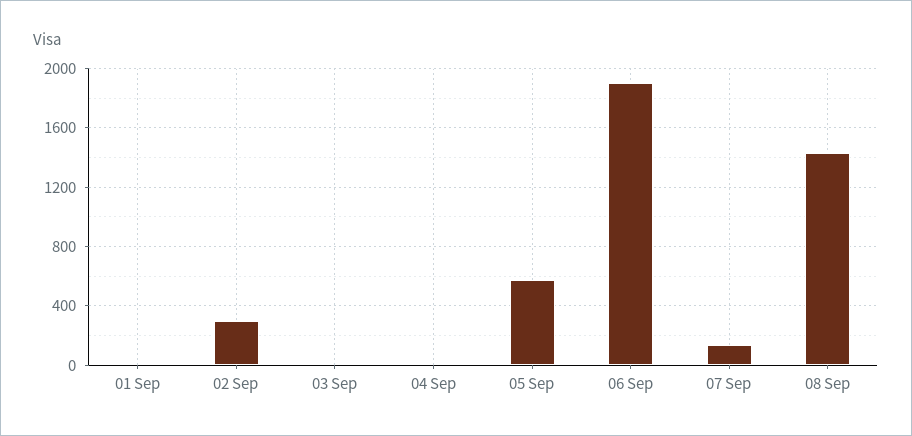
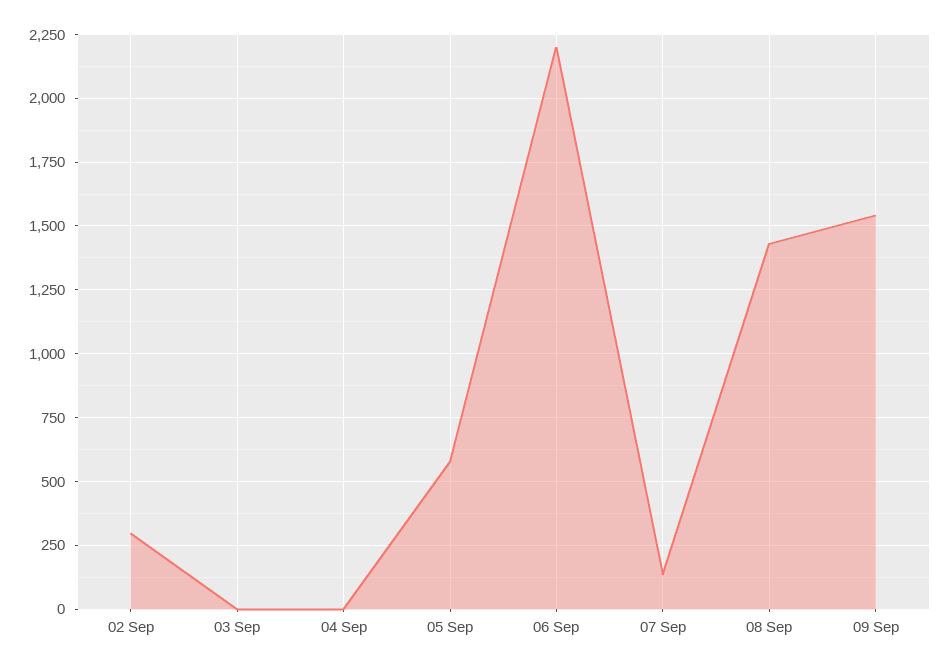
01 Sep: 0 -> none
06 Sep: 1900 -> 2200
09 Sep: none -> 1550

